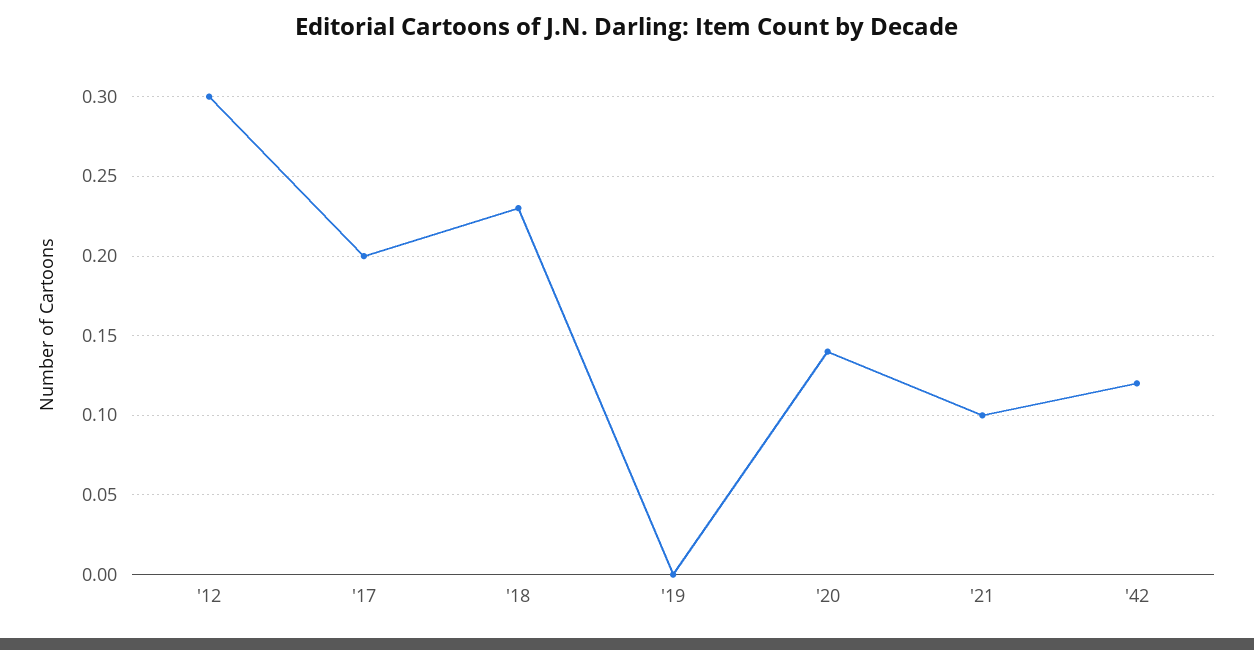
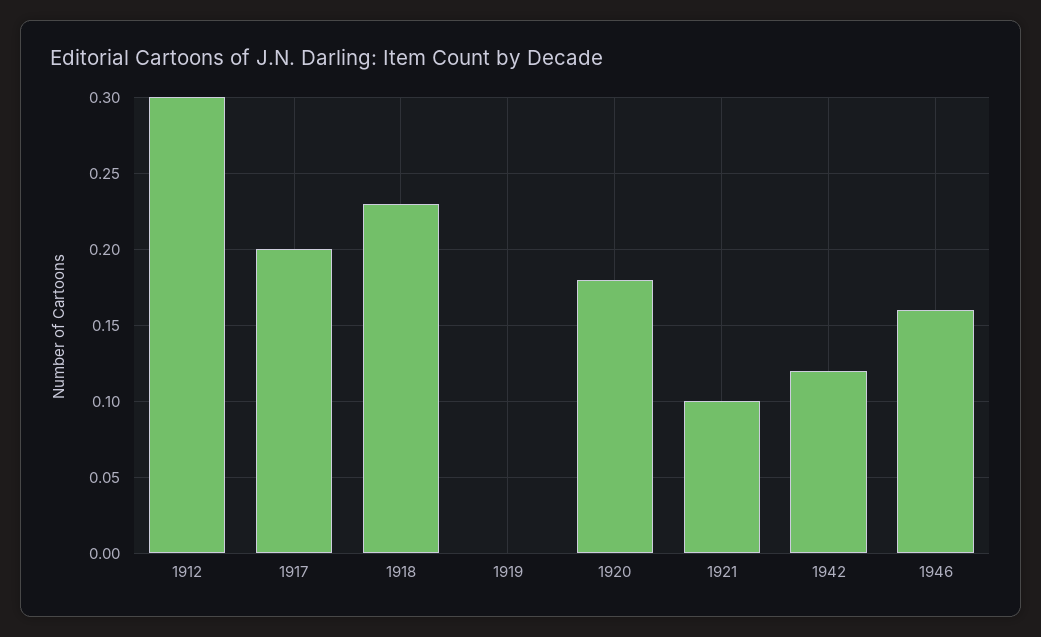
'20: 0.14 -> 0.18
1946: none -> 0.16

